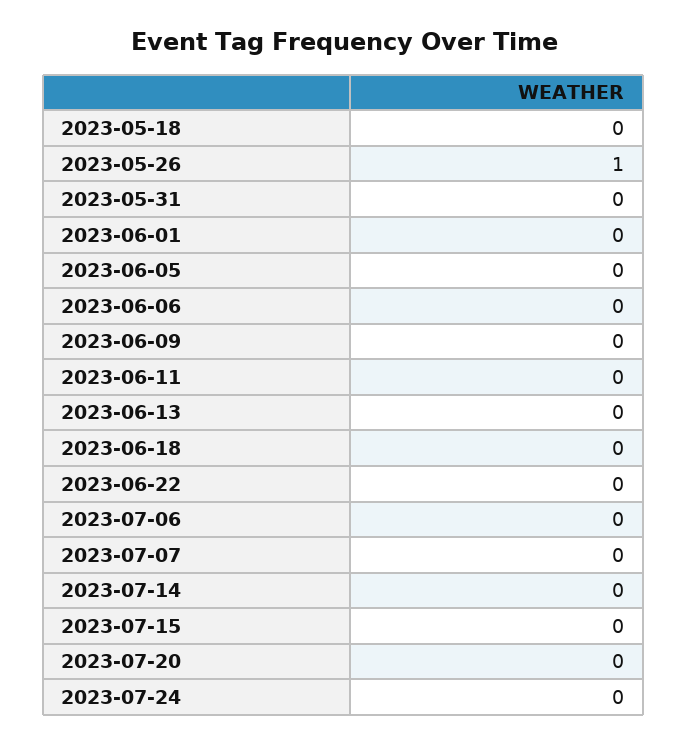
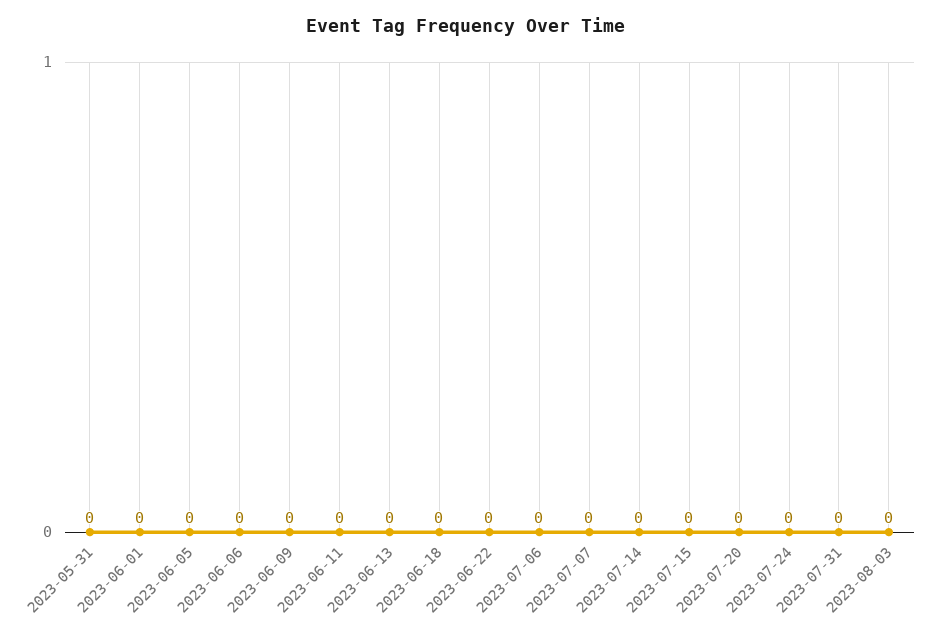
2023-05-18: 0 -> none
2023-05-26: 1 -> none
2023-07-31: none -> 0
2023-08-03: none -> 0

